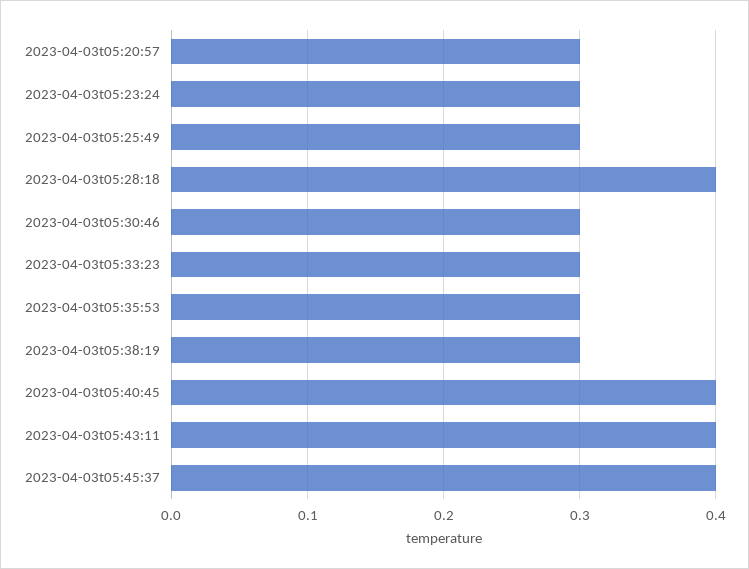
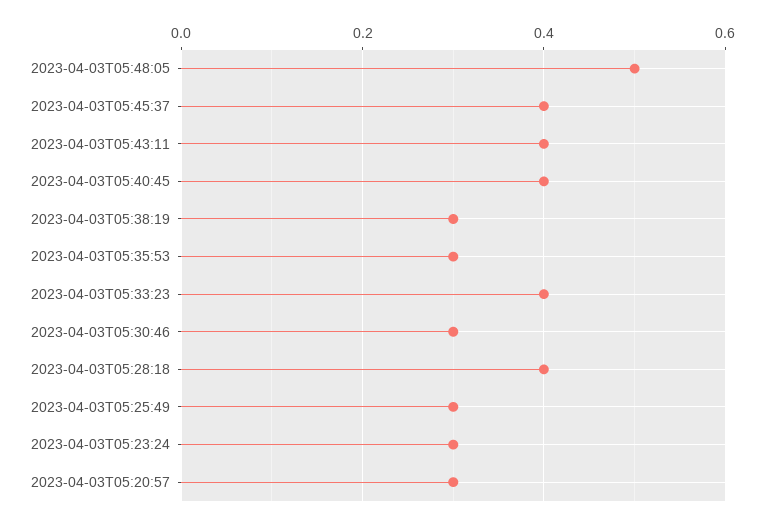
2023-04-03t05:33:23: 0.3 -> 0.4
2023-04-03T05:48:05: none -> 0.5

